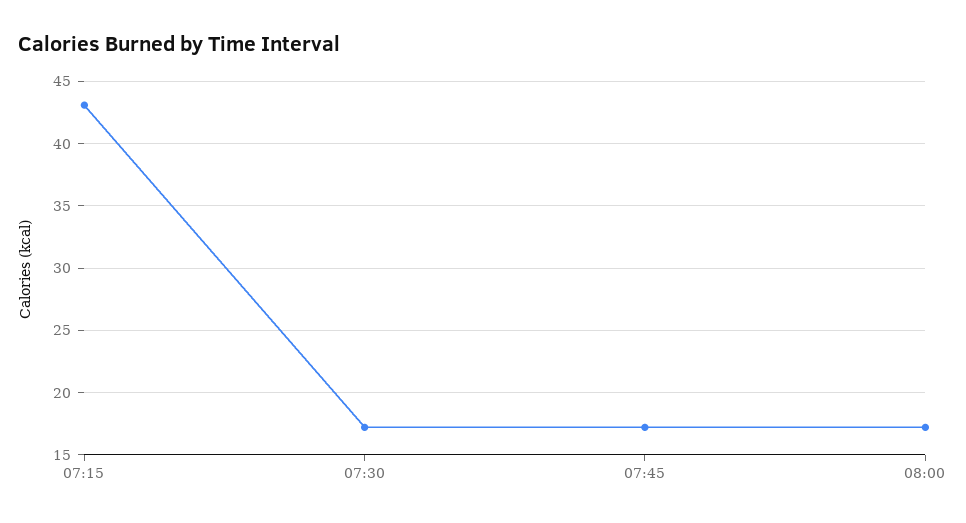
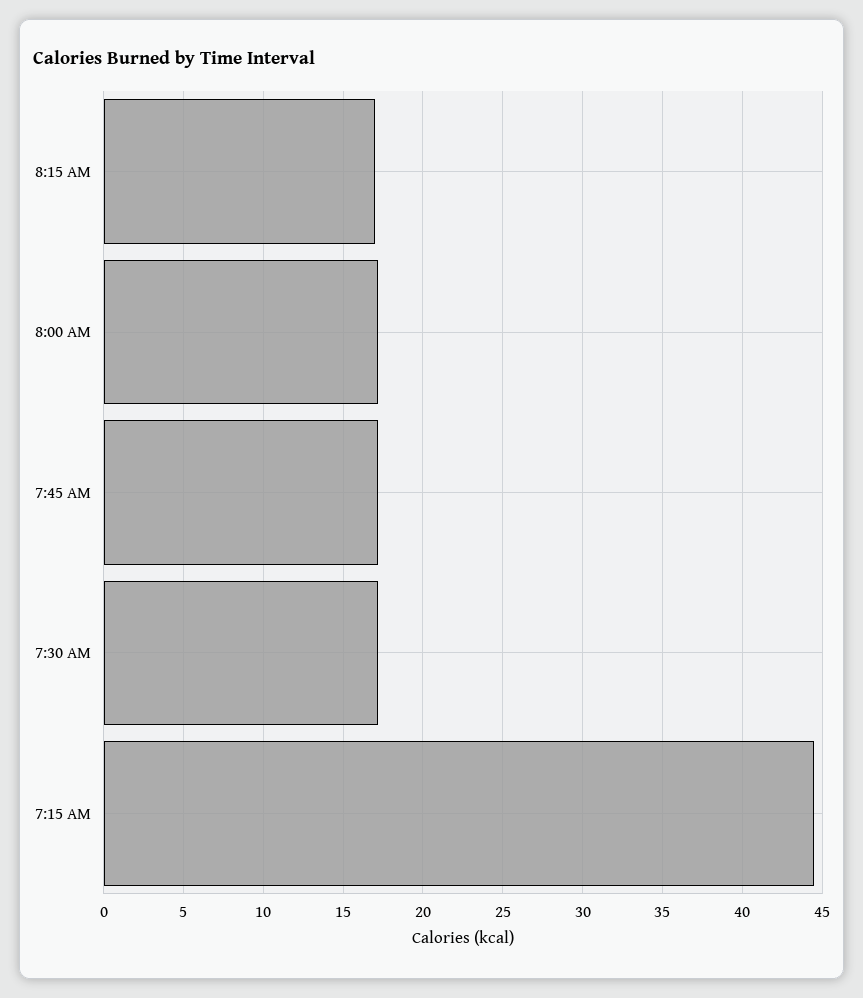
07:15: 43 -> 44.5
8:15 AM: none -> 17

